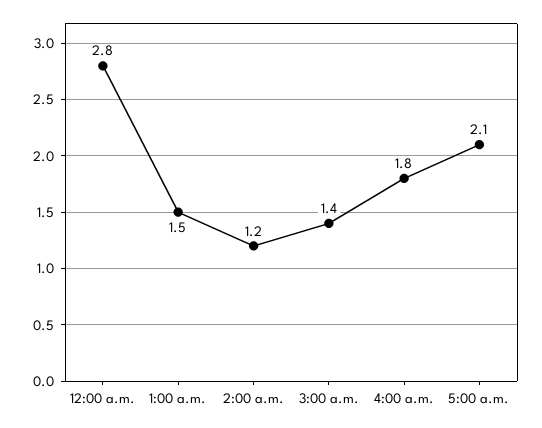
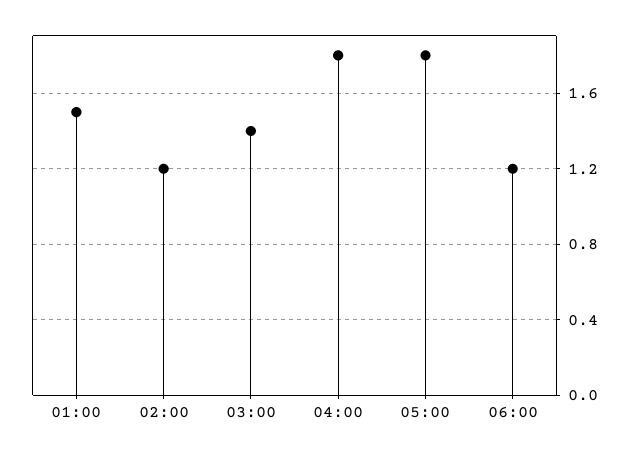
12:00 a.m.: 2.8 -> none
5:00 a.m.: 2.1 -> 1.8
06:00: none -> 1.2

